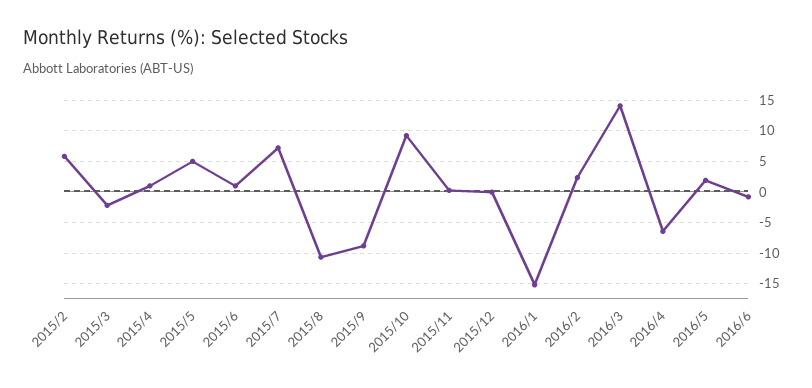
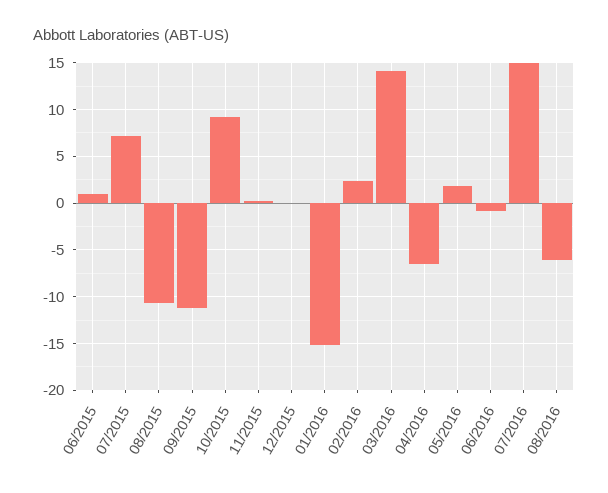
2015/2: 6 -> none
2015/3: -2 -> none
2015/4: 1 -> none
2015/5: 5 -> none
2015/9: -9 -> -11
07/2016: none -> 15
08/2016: none -> -6

